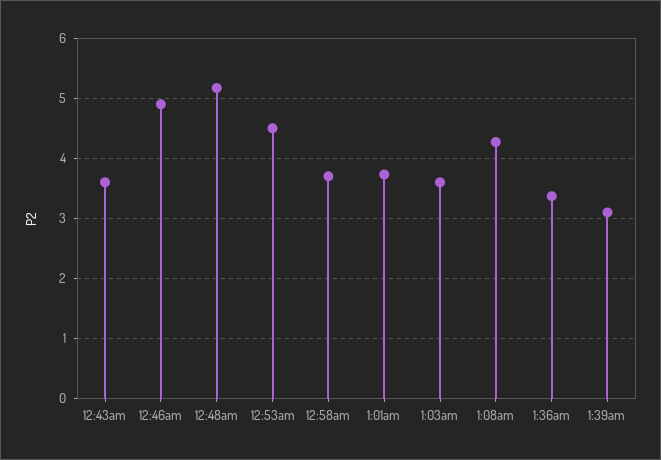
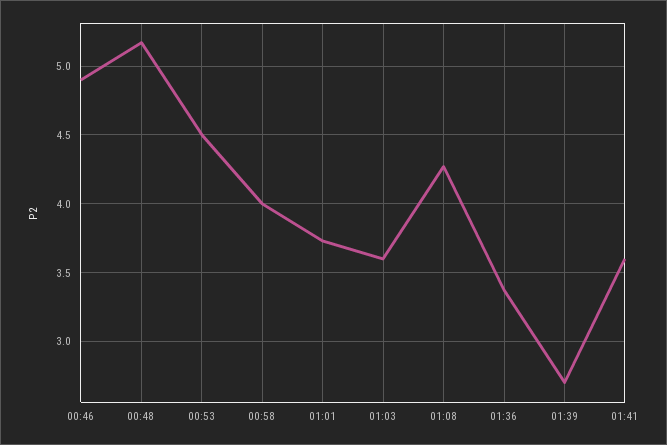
12:43am: 3.6 -> none
12:58am: 3.7 -> 4
1:39am: 3.1 -> 2.7
01:41: none -> 3.6

